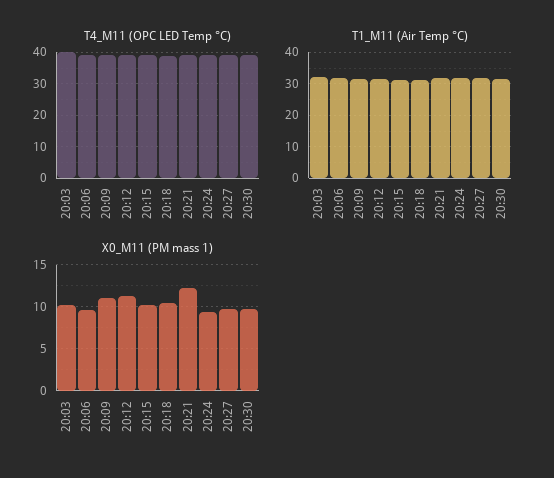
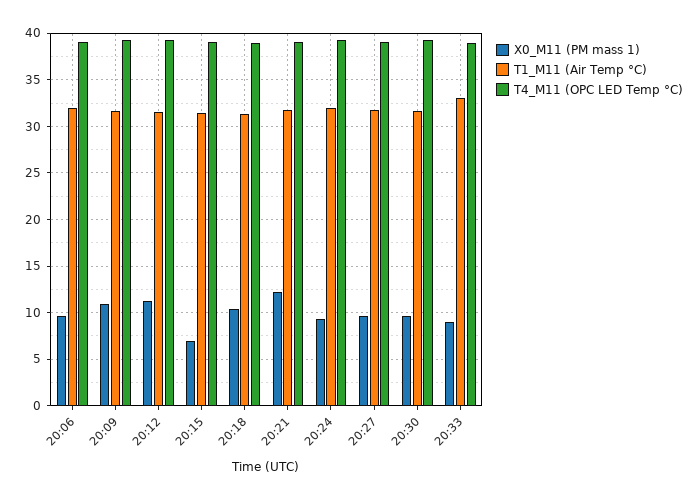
T4_M11 (OPC LED Temp °C), 20:03: 40 -> none
T1_M11 (Air Temp °C), 20:03: 32 -> none
X0_M11 (PM mass 1), 20:03: 10 -> none
X0_M11 (PM mass 1), 20:15: 10 -> 7
X0_M11 (PM mass 1), 20:33: none -> 9
T1_M11 (Air Temp °C), 20:33: none -> 33
T4_M11 (OPC LED Temp °C), 20:33: none -> 39

